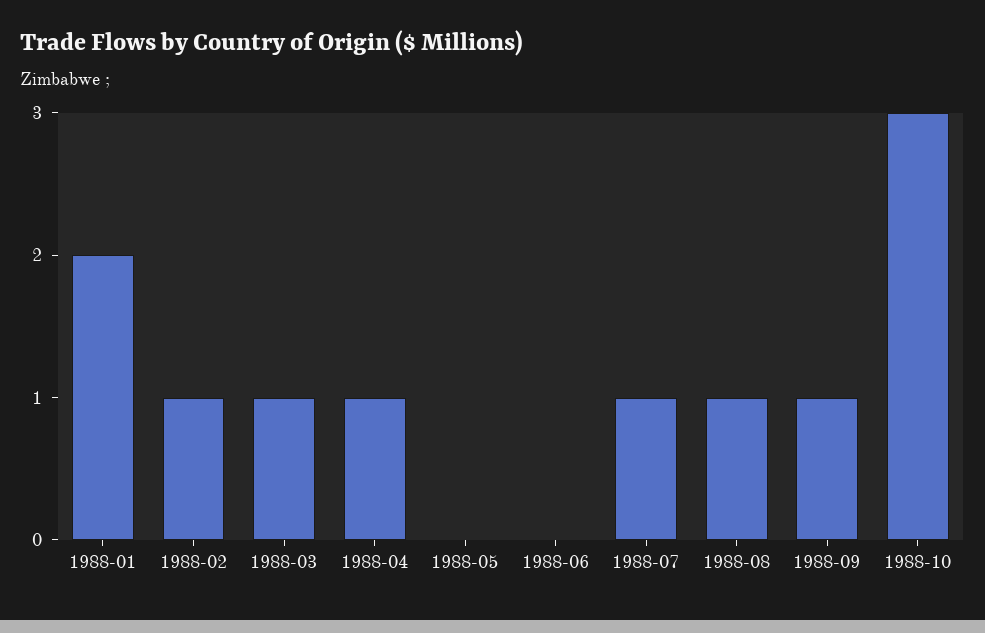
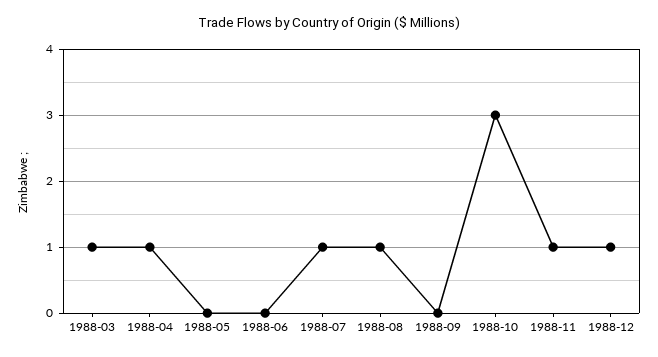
1988-01: 2 -> none
1988-02: 1 -> none
1988-09: 1 -> 0
1988-11: none -> 1
1988-12: none -> 1

